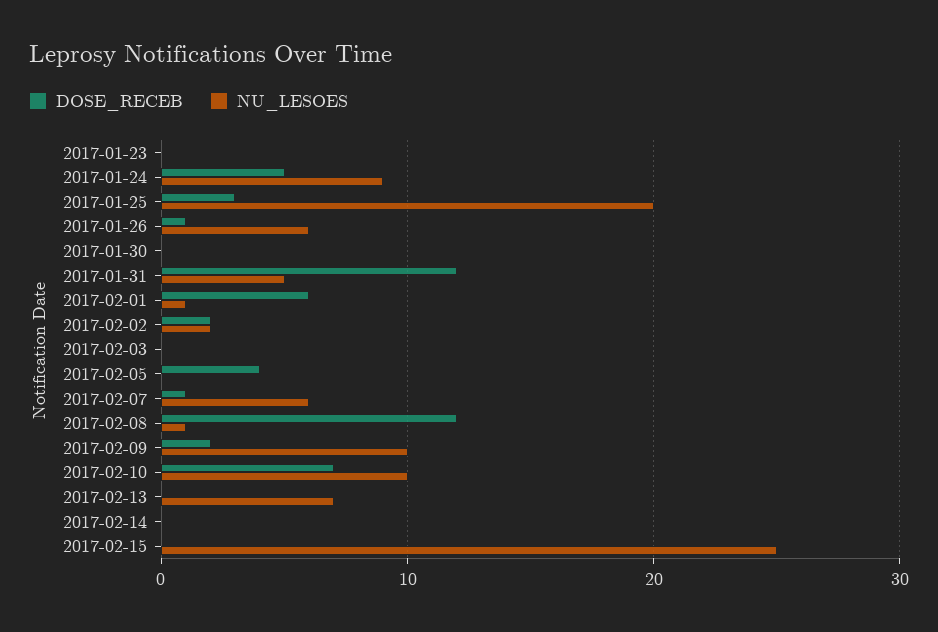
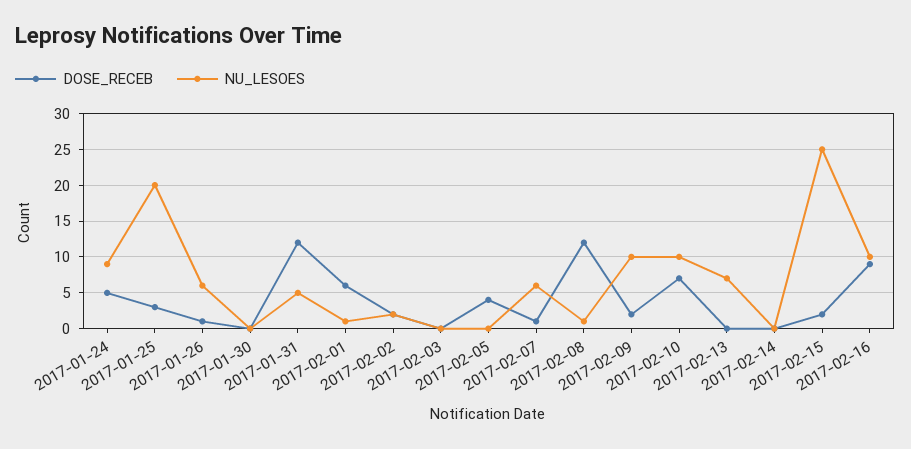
DOSE_RECEB, 2017-01-23: 0 -> none
NU_LESOES, 2017-01-23: 0 -> none
DOSE_RECEB, 2017-02-15: 0 -> 2
DOSE_RECEB, 2017-02-16: none -> 9
NU_LESOES, 2017-02-16: none -> 10

